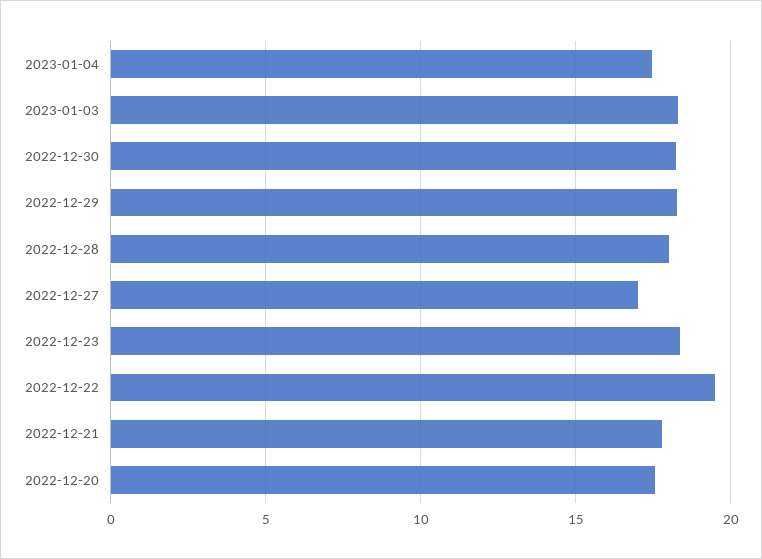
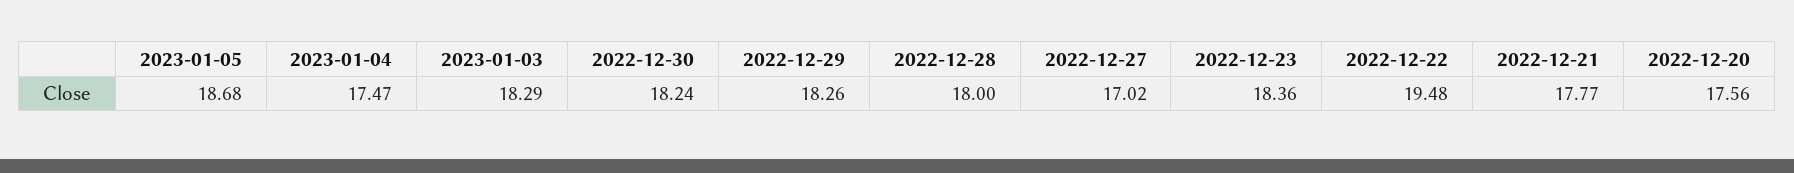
2023-01-05: none -> 18.68

